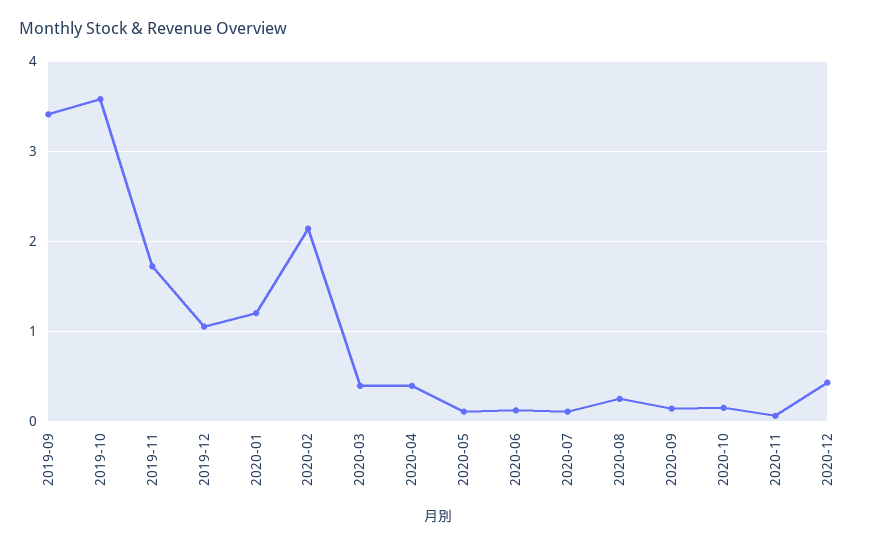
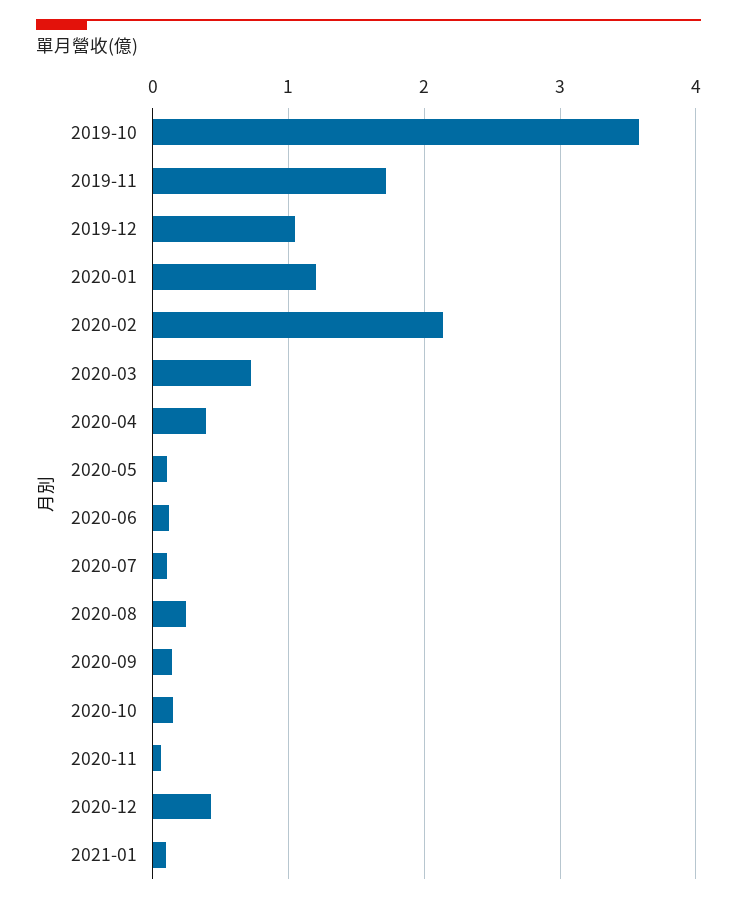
2019-09: 3.4 -> none
2020-03: 0.4 -> 0.7
2021-01: none -> 0.1

